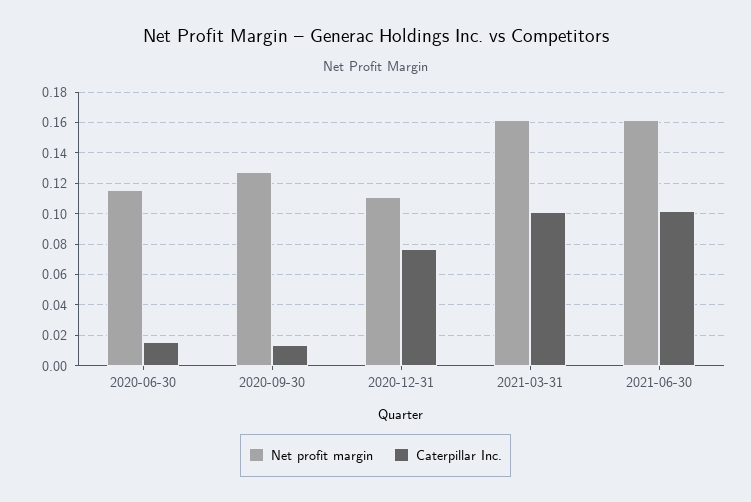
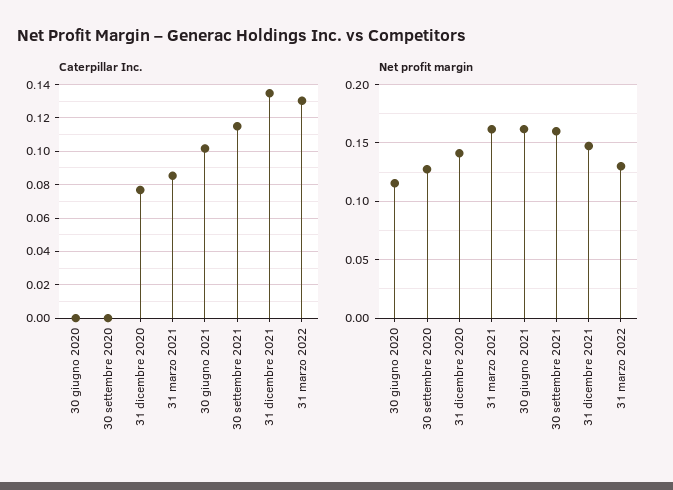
Caterpillar Inc., 2020-06-30: 0.015 -> 0
Caterpillar Inc., 2020-09-30: 0.015 -> 0
Net profit margin, 2020-12-31: 0.11 -> 0.14
Caterpillar Inc., 2021-03-31: 0.1 -> 0.085
Caterpillar Inc., 30 settembre 2021: none -> 0.115
Caterpillar Inc., 31 dicembre 2021: none -> 0.135
Caterpillar Inc., 31 marzo 2022: none -> 0.13
Net profit margin, 30 settembre 2021: none -> 0.16
Net profit margin, 31 dicembre 2021: none -> 0.15
Net profit margin, 31 marzo 2022: none -> 0.13

